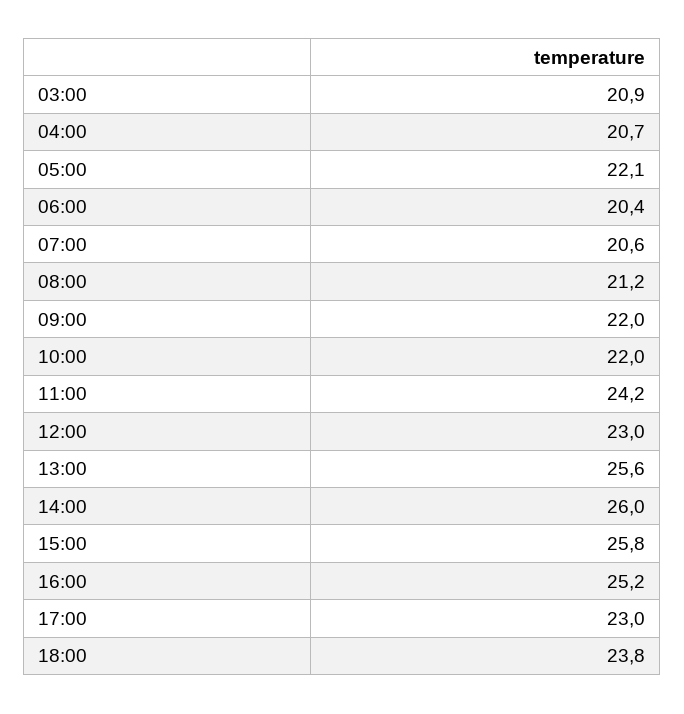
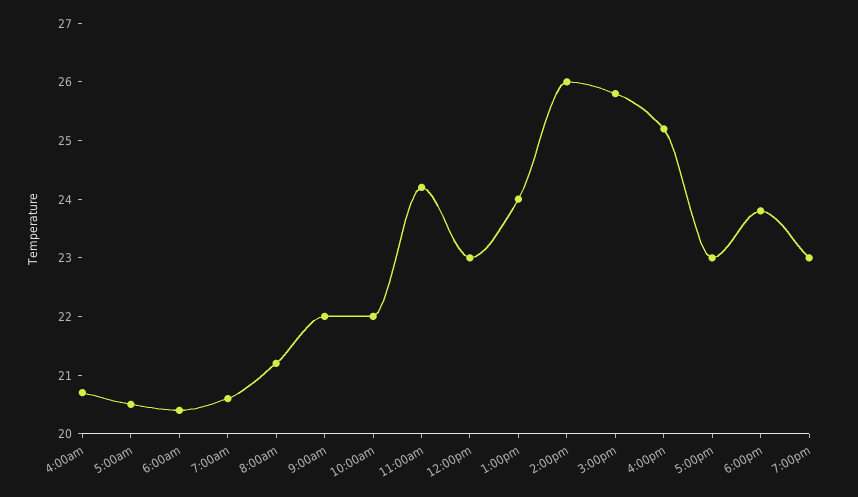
03:00: 20.9 -> none
05:00: 22.1 -> 20.5
13:00: 25.6 -> 24
7:00pm: none -> 23

